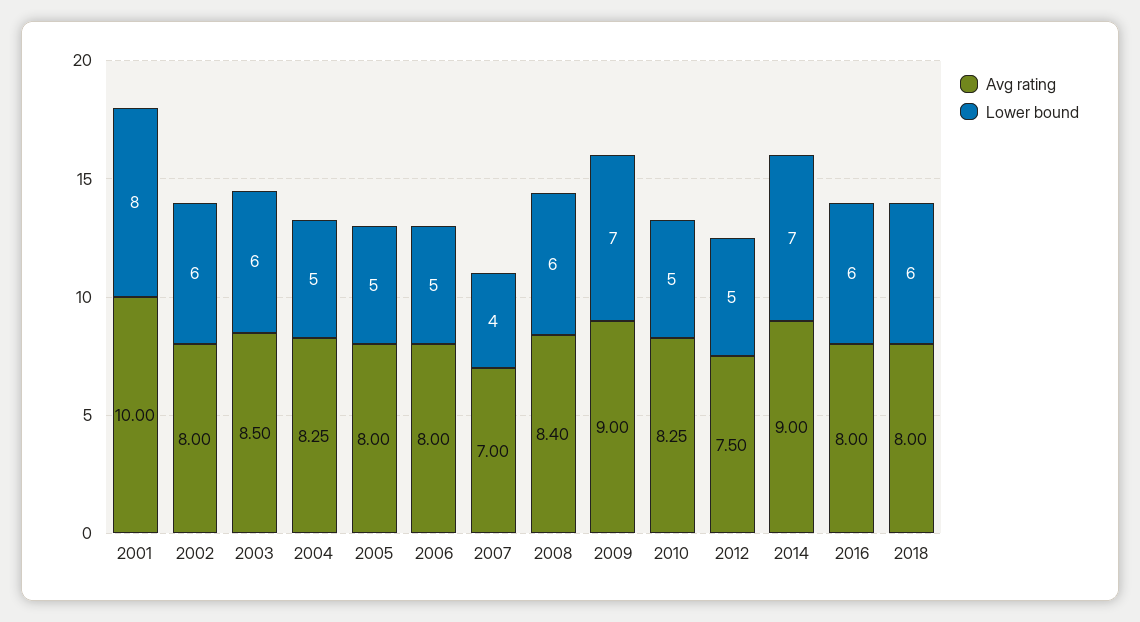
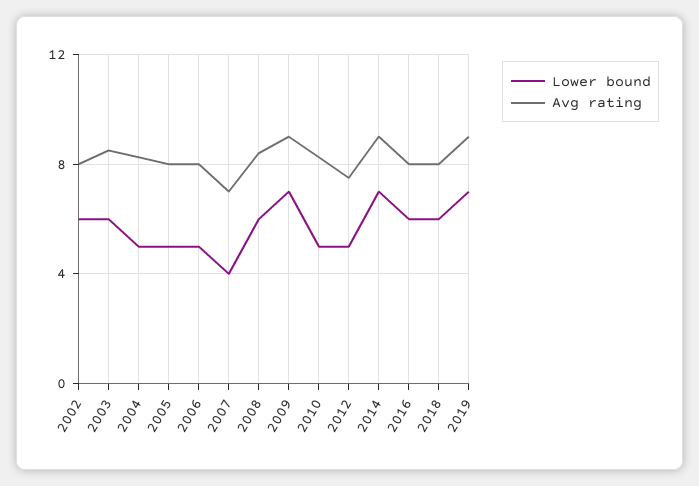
Avg rating, 2001: 10 -> none
Lower bound, 2001: 8 -> none
Lower bound, 2019: none -> 7
Avg rating, 2019: none -> 9

